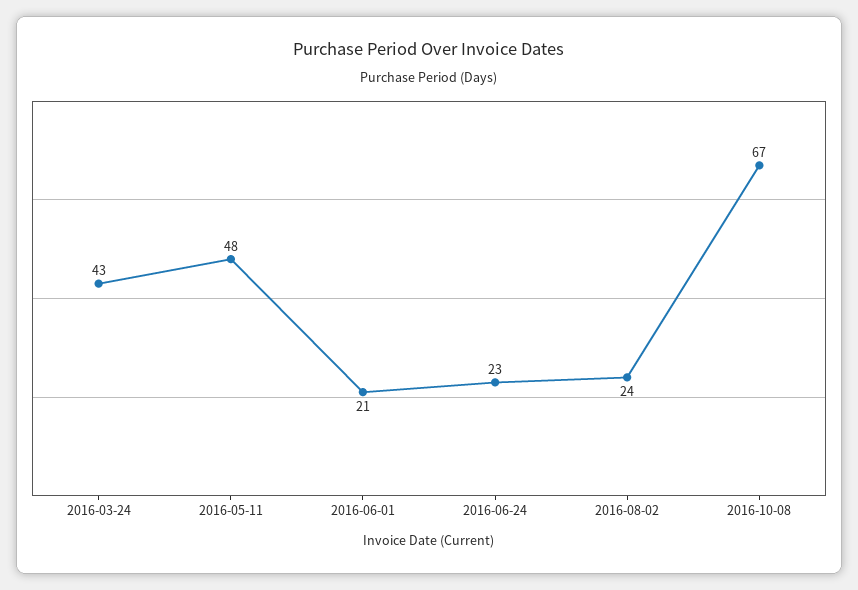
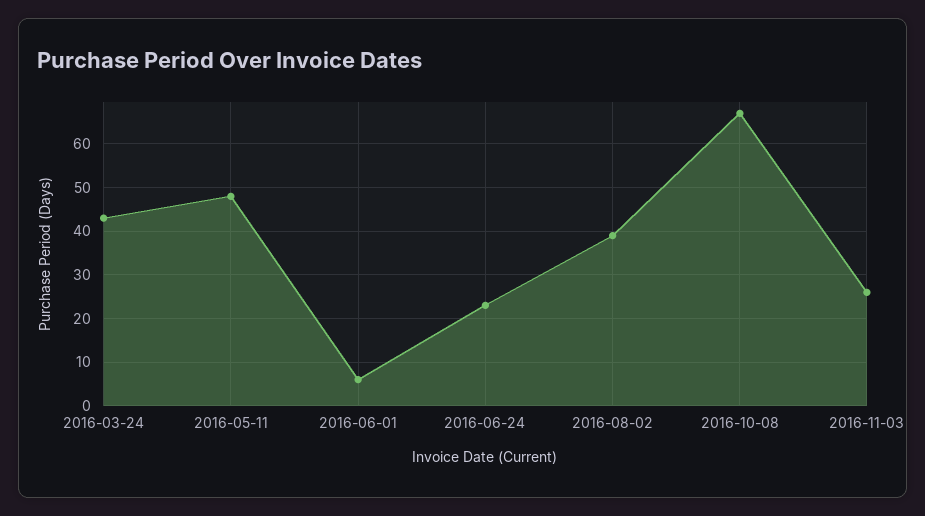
2016-06-01: 21 -> 5
2016-08-02: 24 -> 40
2016-11-03: none -> 25

